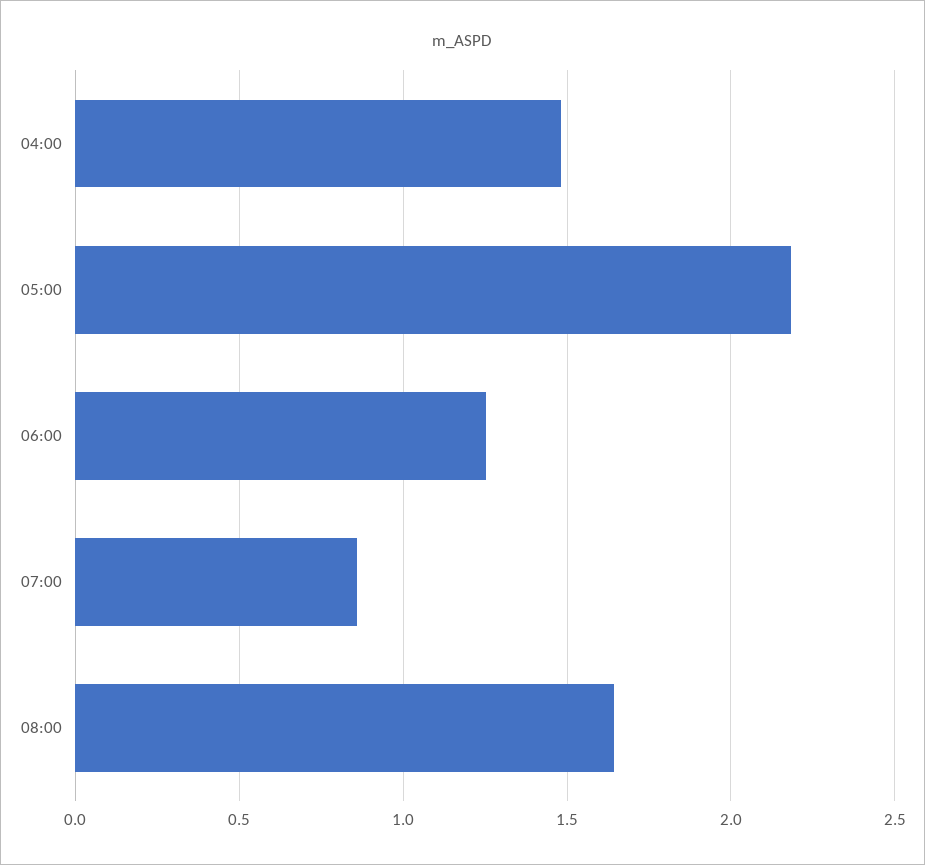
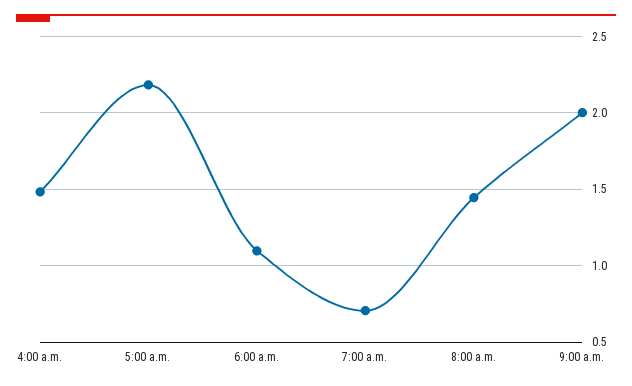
06:00: 1.25 -> 1.1
07:00: 0.85 -> 0.7
08:00: 1.65 -> 1.45
9:00 a.m.: none -> 2

